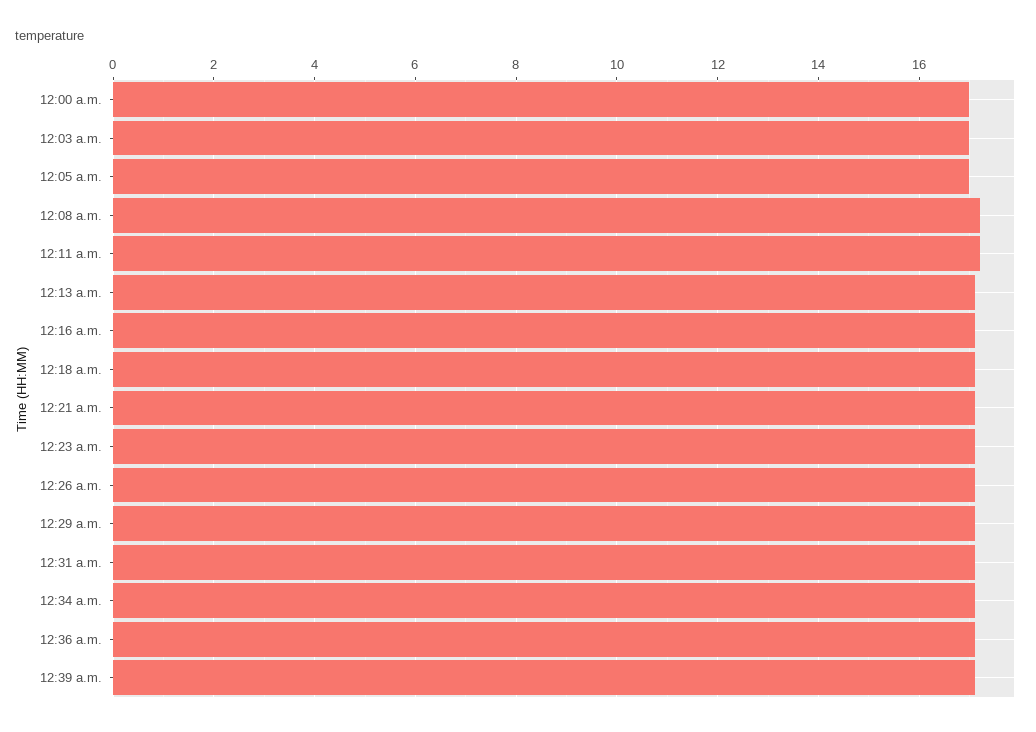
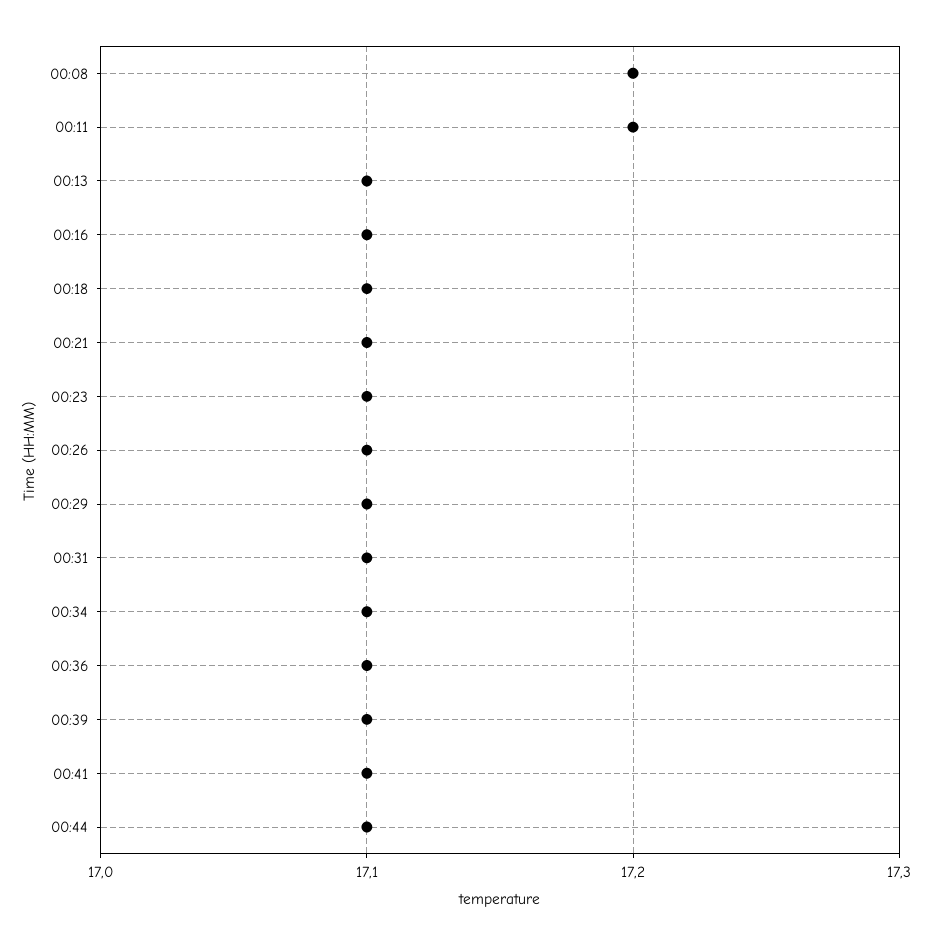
12:00 a.m.: 17 -> none
12:03 a.m.: 17 -> none
12:05 a.m.: 17 -> none
00:41: none -> 17.1
00:44: none -> 17.1

